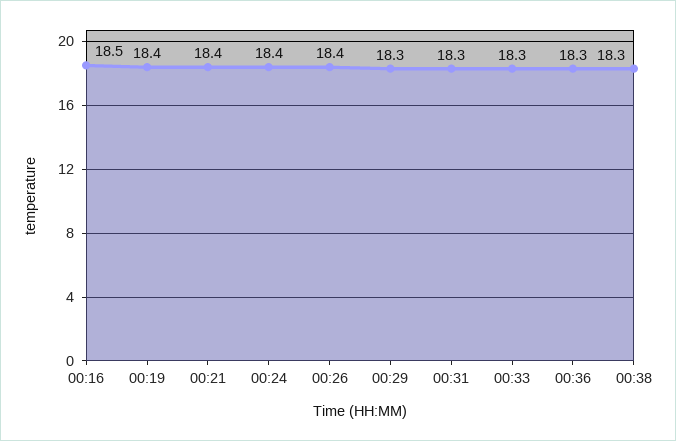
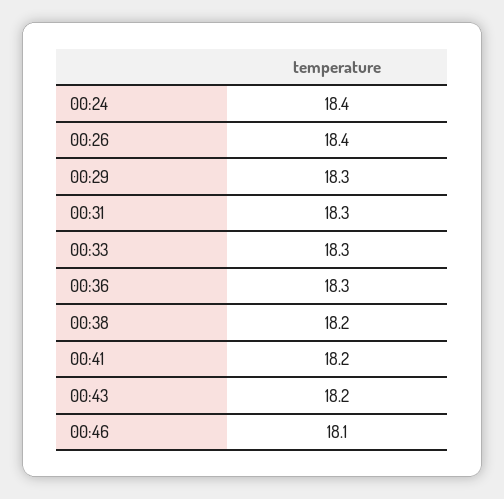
00:16: 18.5 -> none
00:19: 18.4 -> none
00:21: 18.4 -> none
00:38: 18.3 -> 18.2
00:41: none -> 18.2
00:43: none -> 18.2
00:46: none -> 18.1

